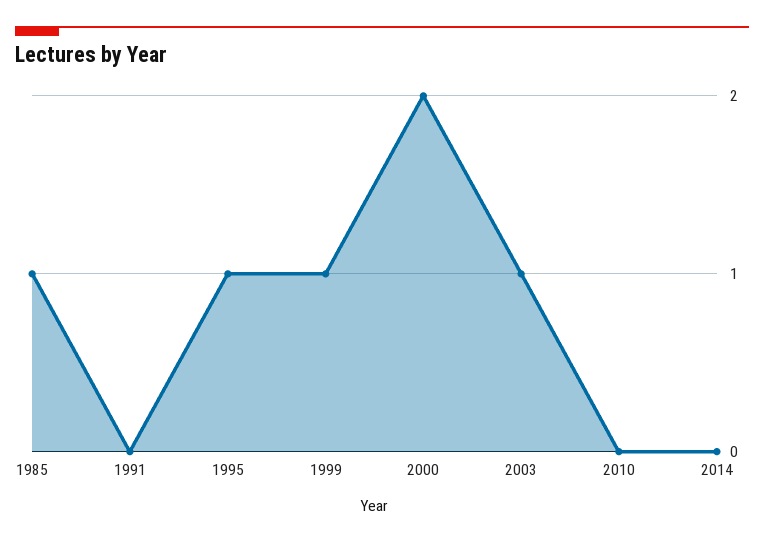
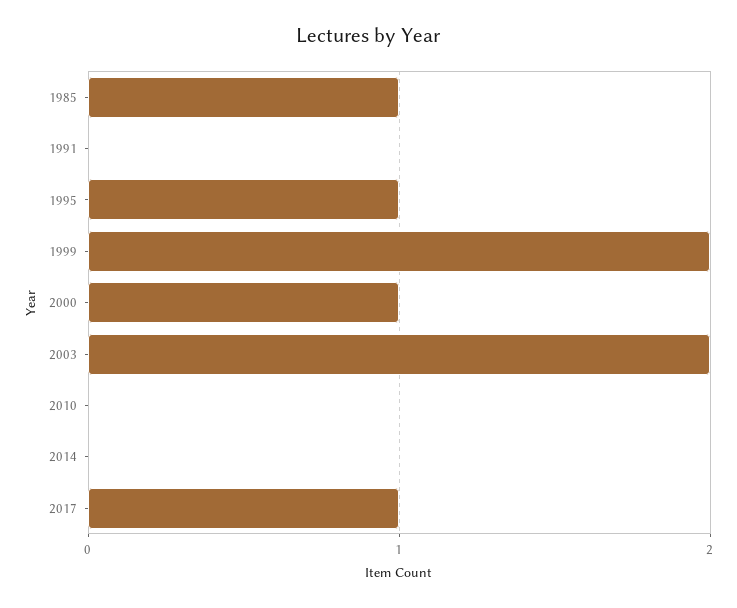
1999: 1 -> 2
2000: 2 -> 1
2003: 1 -> 2
2017: none -> 1

